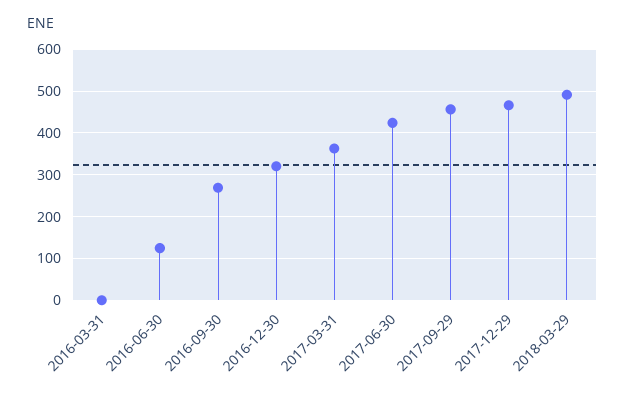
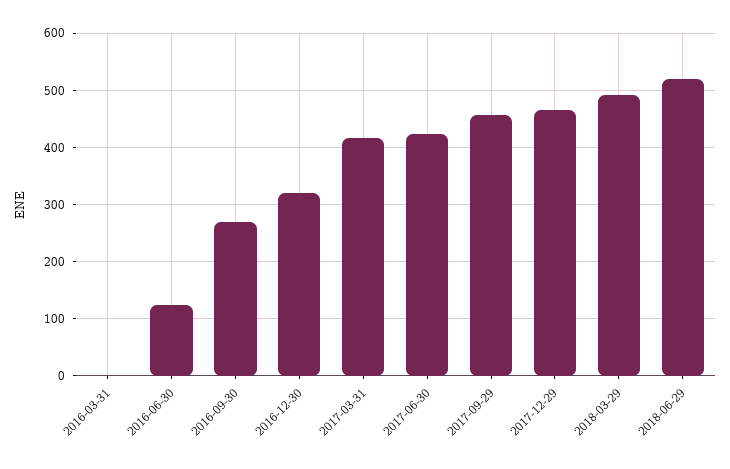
2017-03-31: 360 -> 420
2018-06-29: none -> 520

